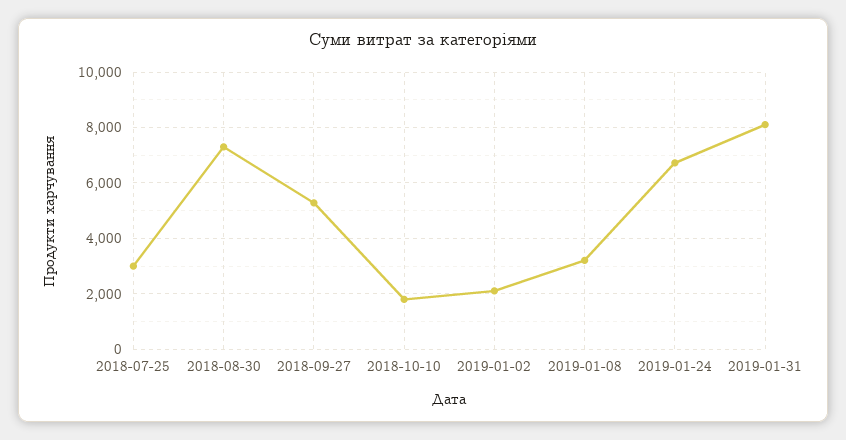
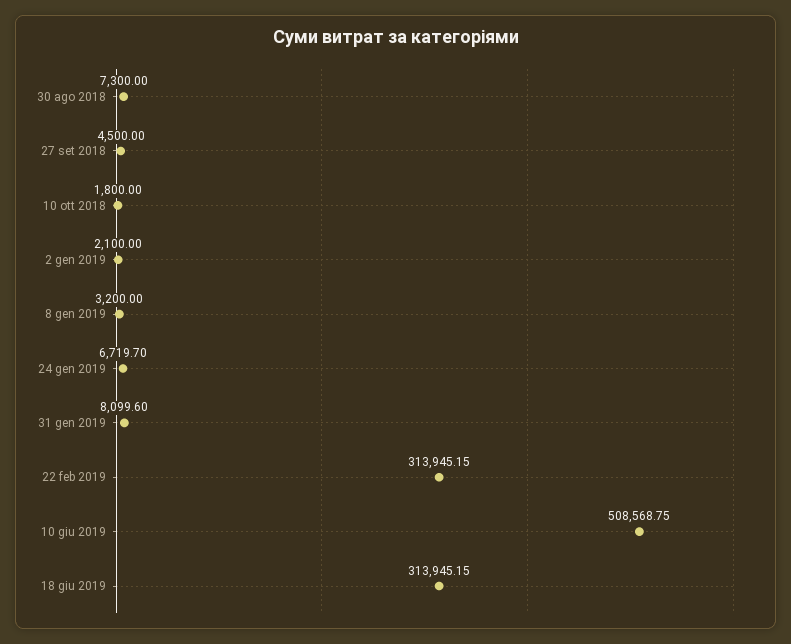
2018-07-25: 3000 -> none
2018-09-27: 5250 -> 4500
22 feb 2019: none -> 313945.15
10 giu 2019: none -> 508568.75
18 giu 2019: none -> 313945.15

